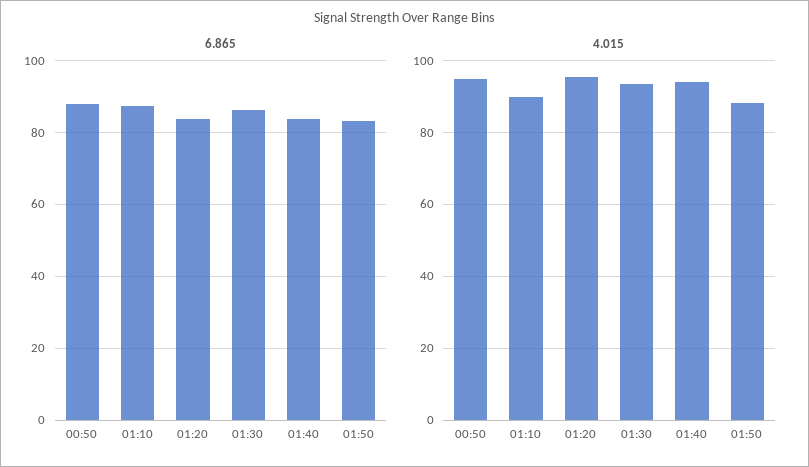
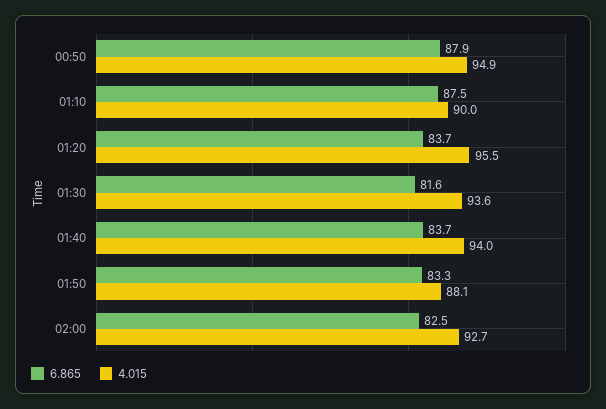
6.865, 01:30: 86 -> 81.6
6.865, 02:00: none -> 82.5
4.015, 02:00: none -> 92.7

